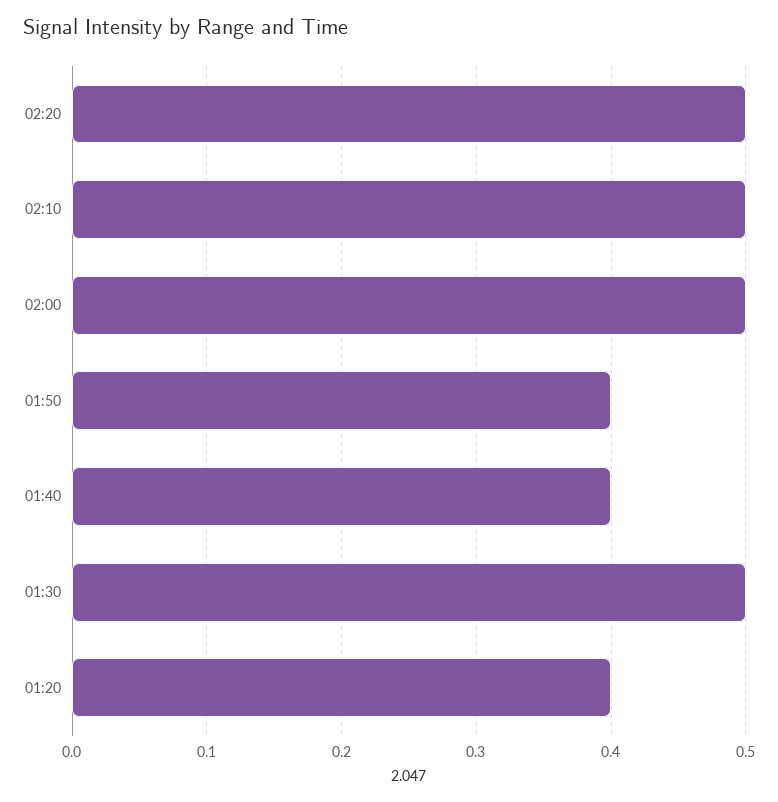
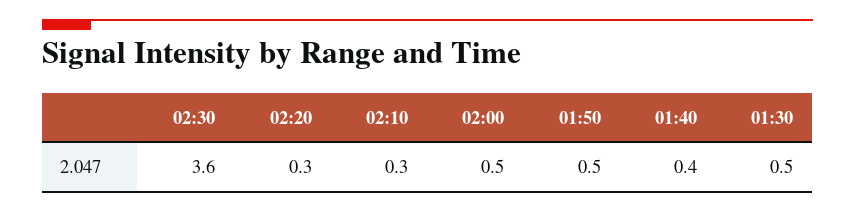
02:20: 0.5 -> 0.3
02:10: 0.5 -> 0.3
01:50: 0.4 -> 0.5
01:20: 0.4 -> none
02:30: none -> 3.6

